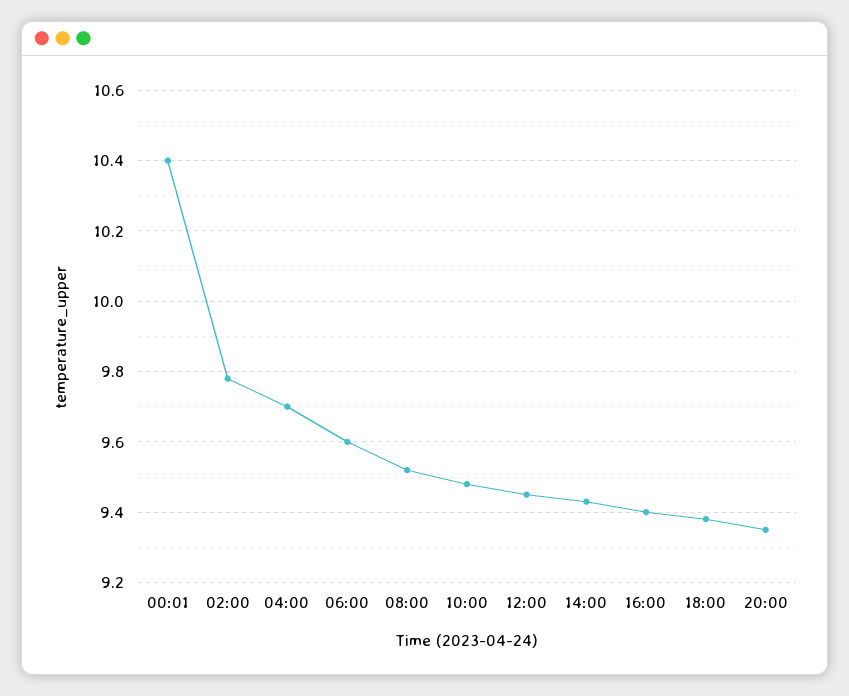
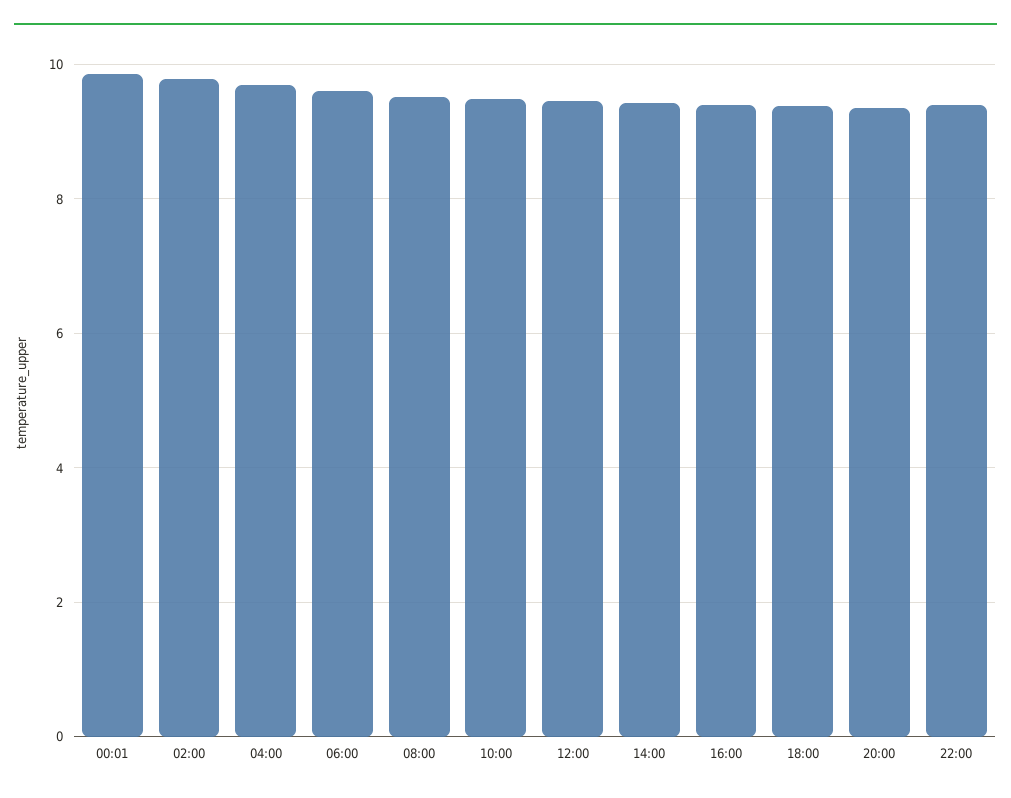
00:01: 10.4 -> 9.8
22:00: none -> 9.4

